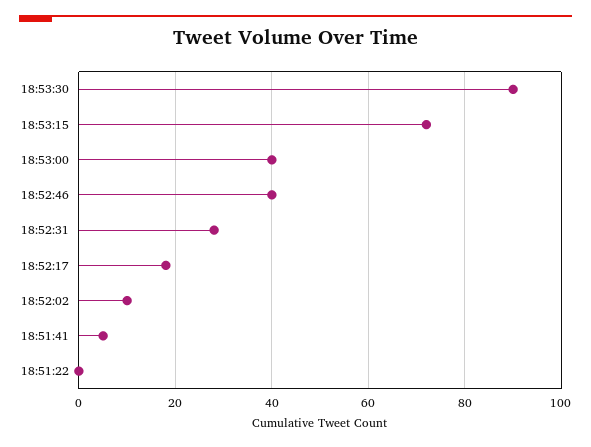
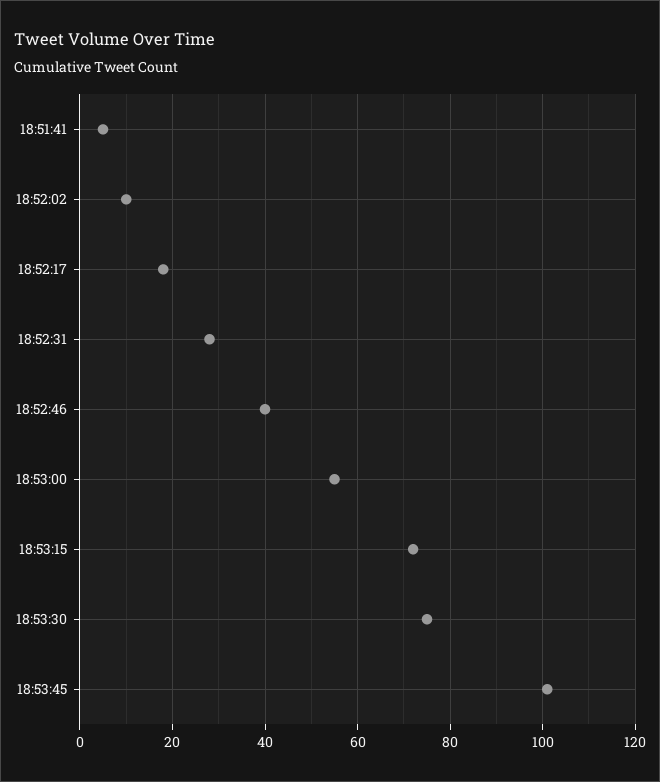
18:53:30: 90 -> 75
18:53:00: 40 -> 55
18:51:22: 0 -> none
18:53:45: none -> 100

